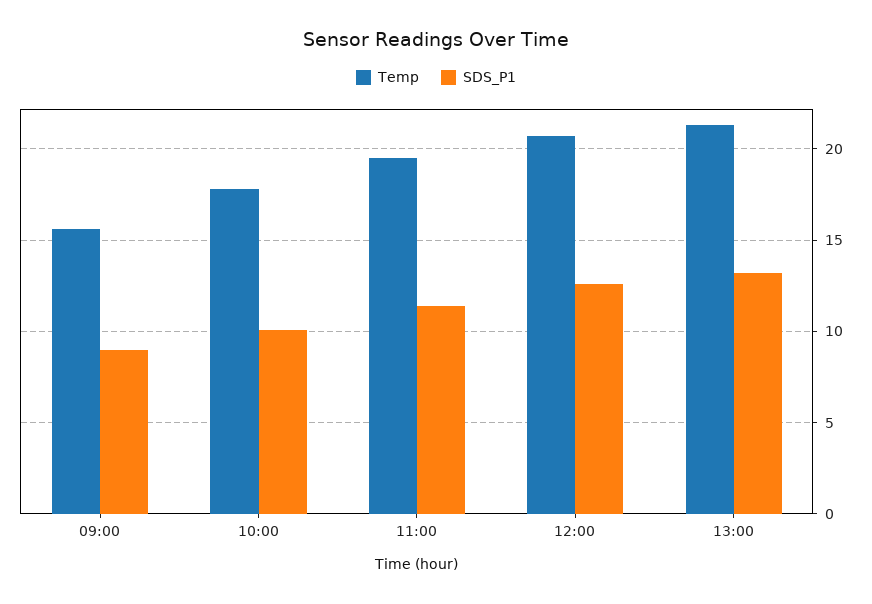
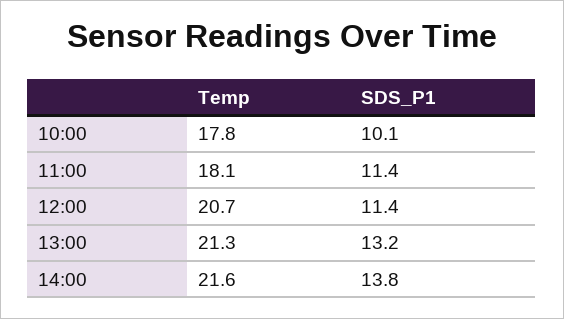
Temp, 09:00: 15.5 -> none
SDS_P1, 09:00: 9 -> none
Temp, 11:00: 19.5 -> 18.1
SDS_P1, 12:00: 12.5 -> 11.4
Temp, 14:00: none -> 21.6
SDS_P1, 14:00: none -> 13.8

